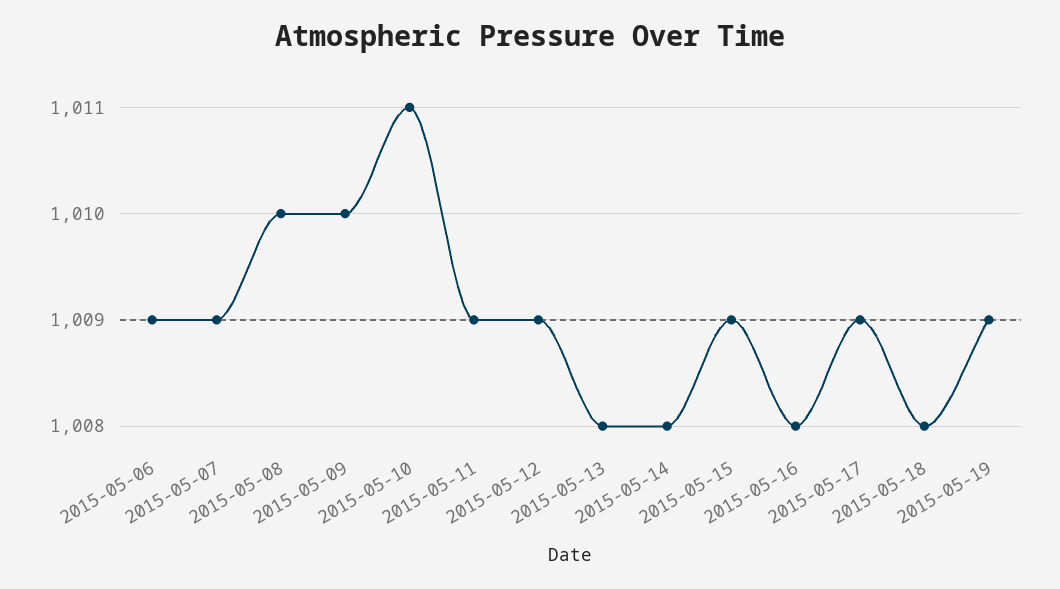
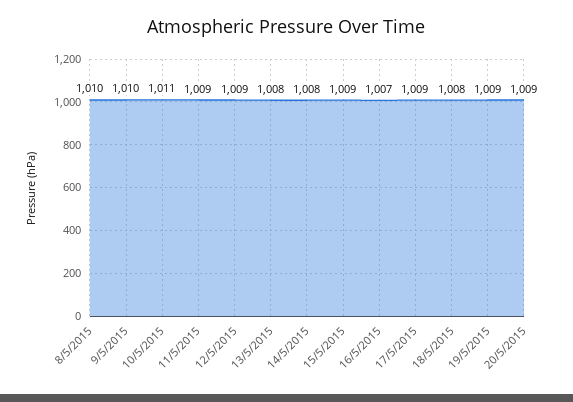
2015-05-06: 1009 -> none
2015-05-07: 1009 -> none
2015-05-16: 1008 -> 1007
20/5/2015: none -> 1009

